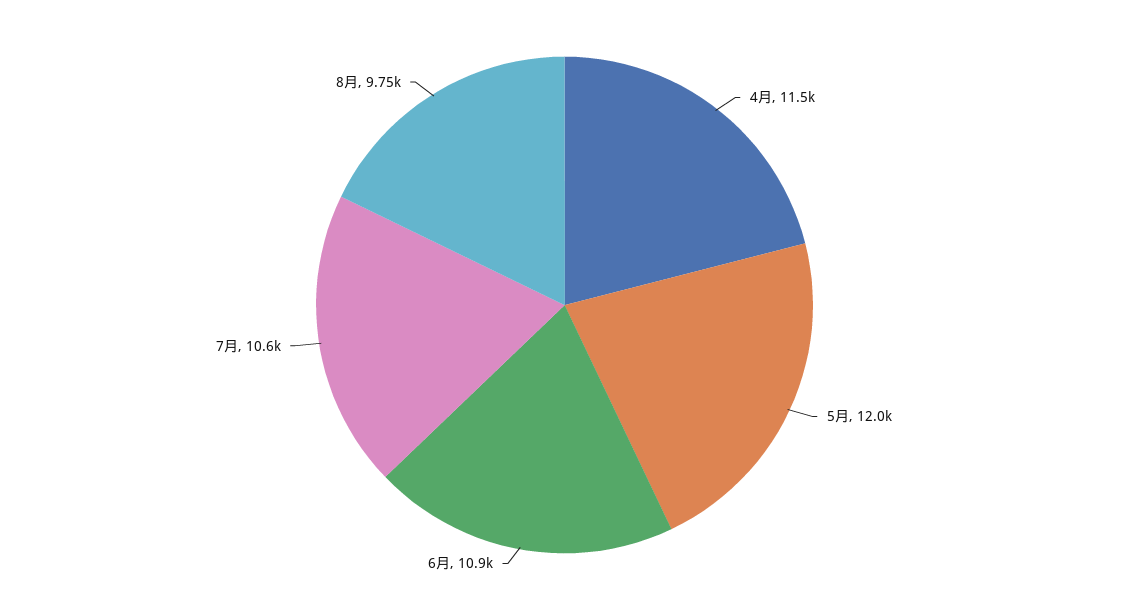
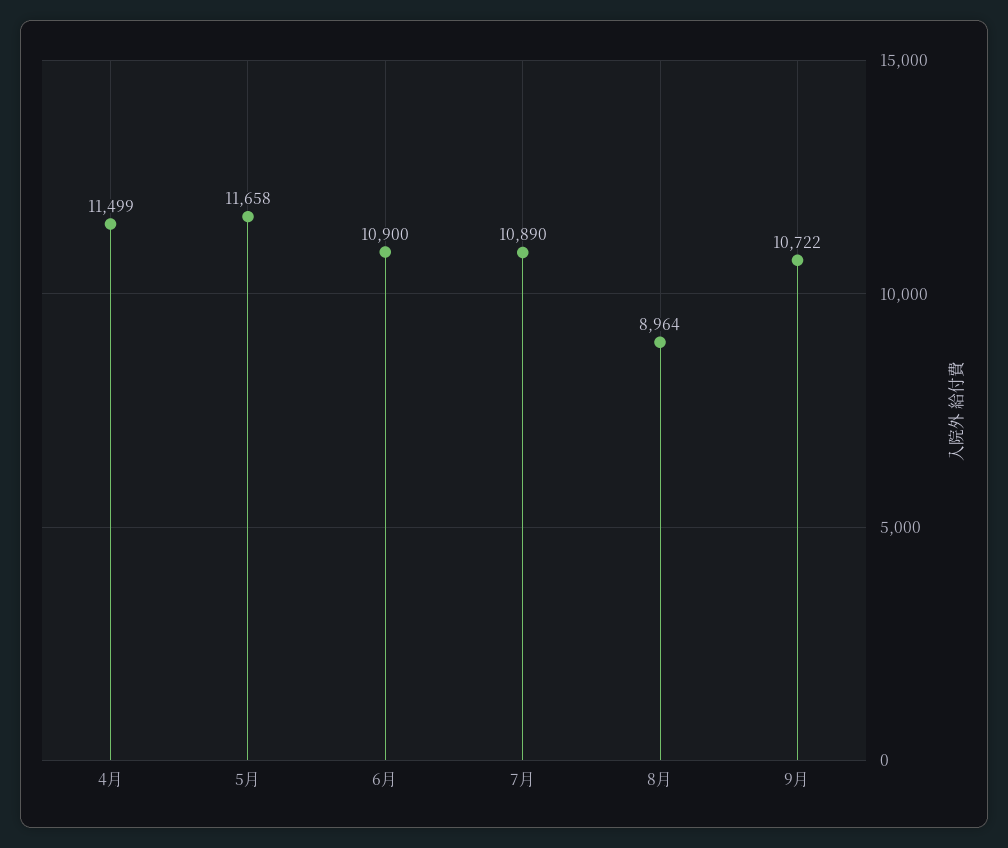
5月: 12000 -> 11658
7月: 10600 -> 10890
8月: 9750 -> 8964
9月: none -> 10722

